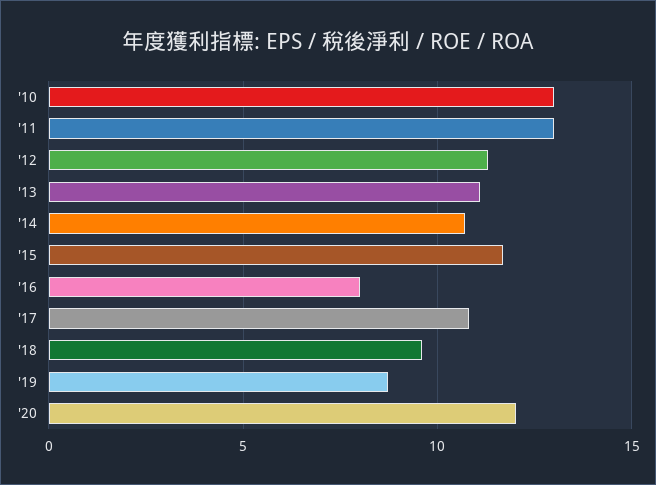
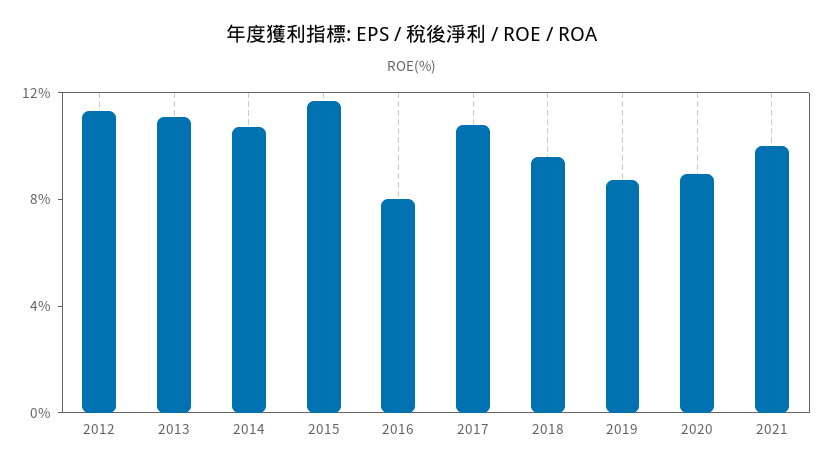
'10: 13 -> none
'11: 13 -> none
'20: 12 -> 9
2021: none -> 10

